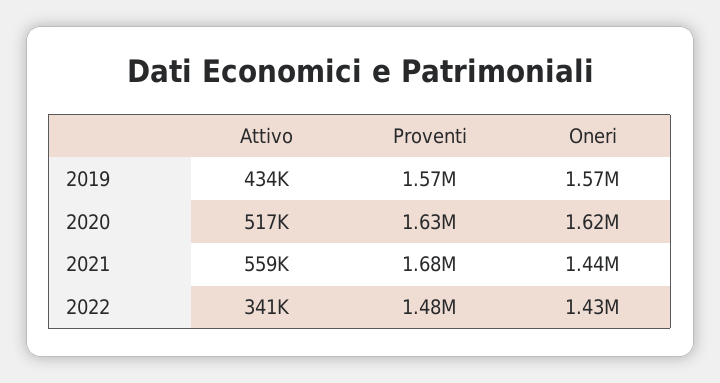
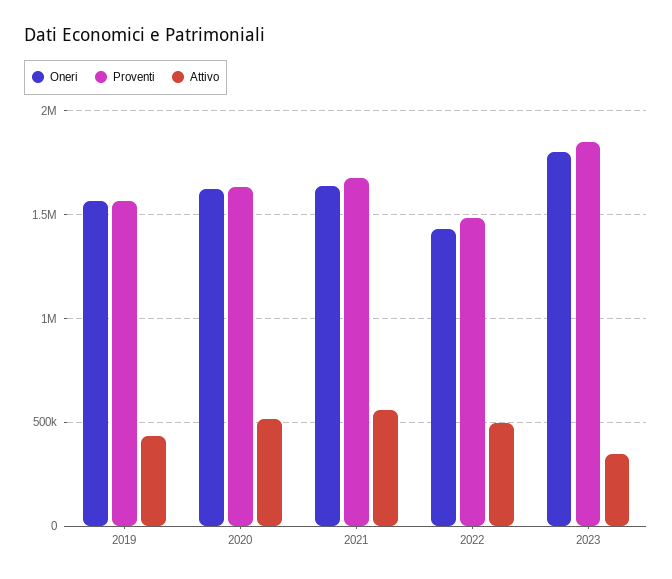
Oneri, 2021: 1440000 -> 1650000
Attivo, 2022: 341000 -> 500000
Oneri, 2023: none -> 1800000
Proventi, 2023: none -> 1850000
Attivo, 2023: none -> 350000

